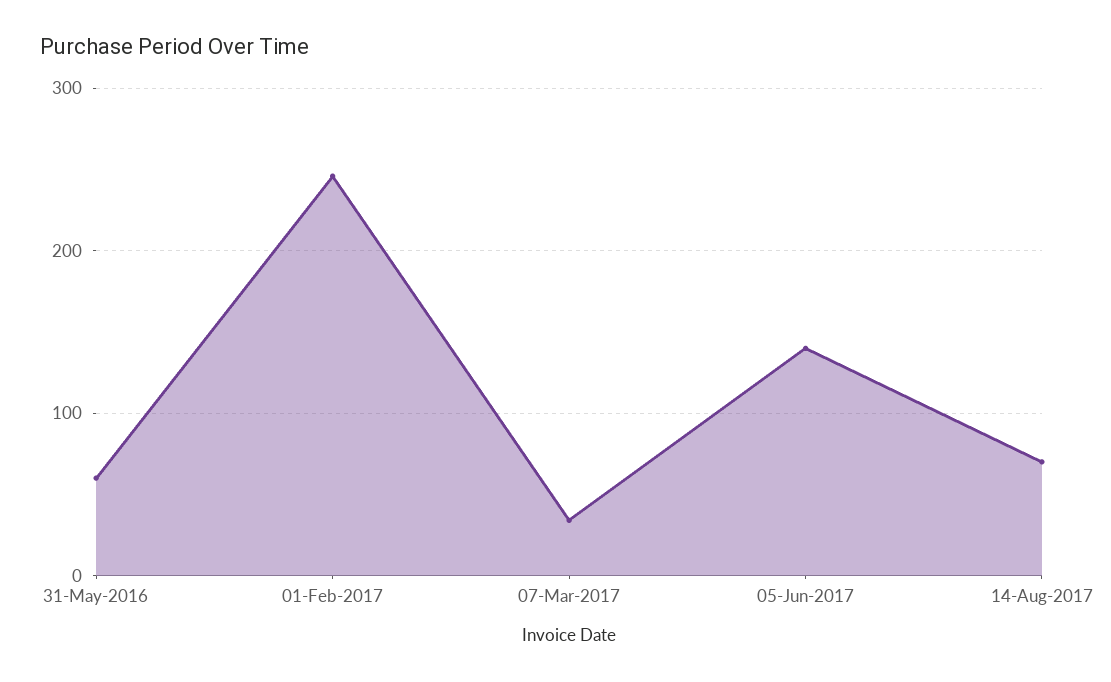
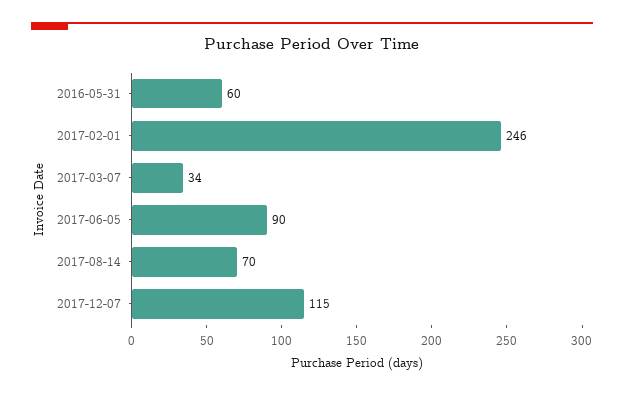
05-Jun-2017: 140 -> 90
2017-12-07: none -> 115

